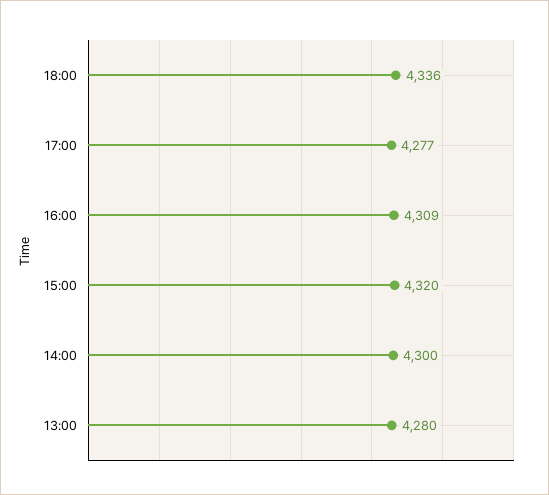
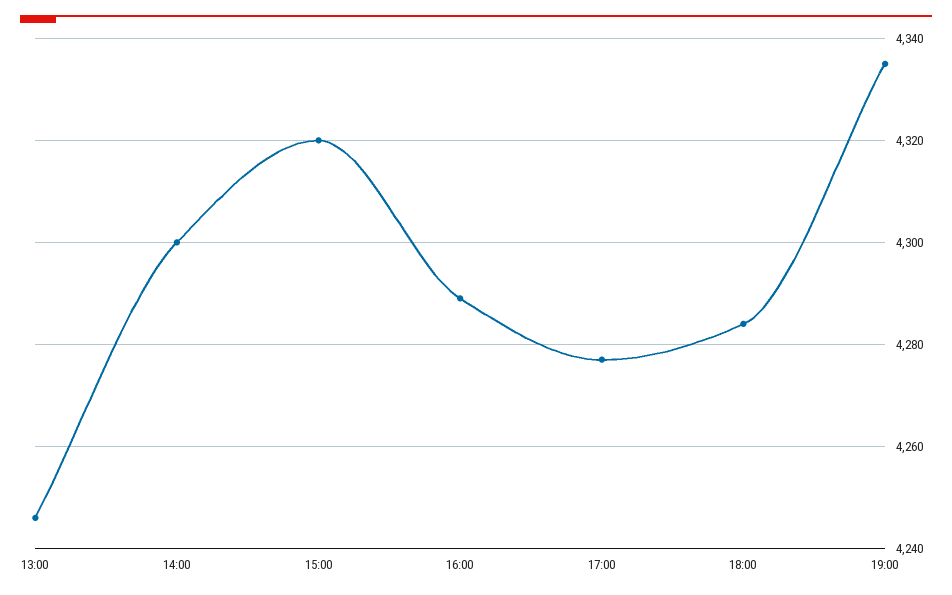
18:00: 4336 -> 4285
16:00: 4309 -> 4290
13:00: 4280 -> 4245
19:00: none -> 4335

